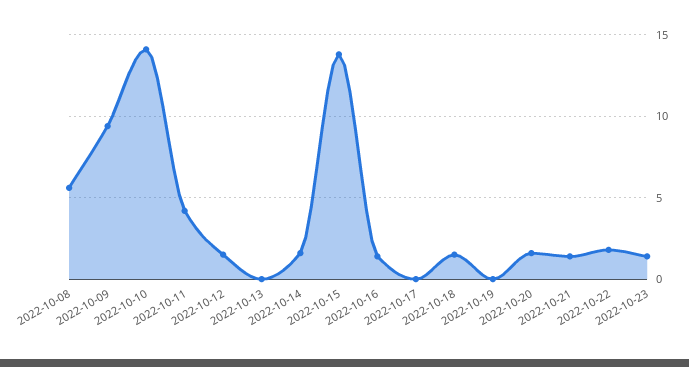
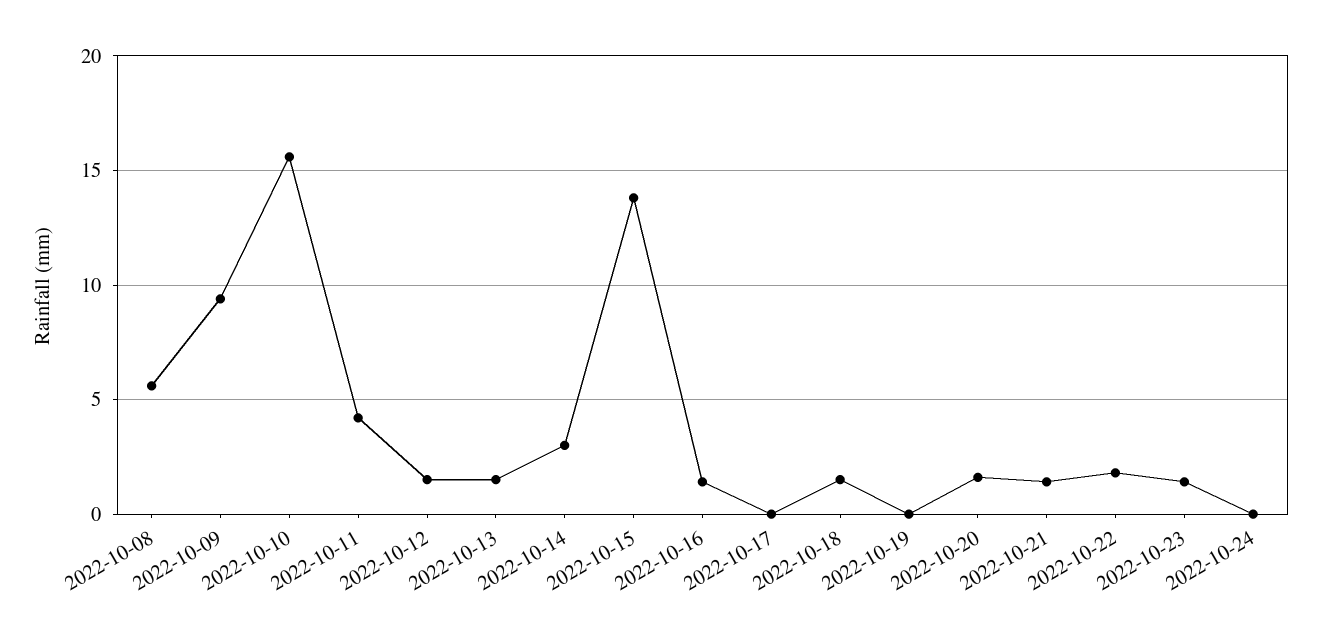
2022-10-10: 14 -> 15.5
2022-10-13: 0 -> 1.5
2022-10-14: 1.5 -> 3
2022-10-24: none -> 0

